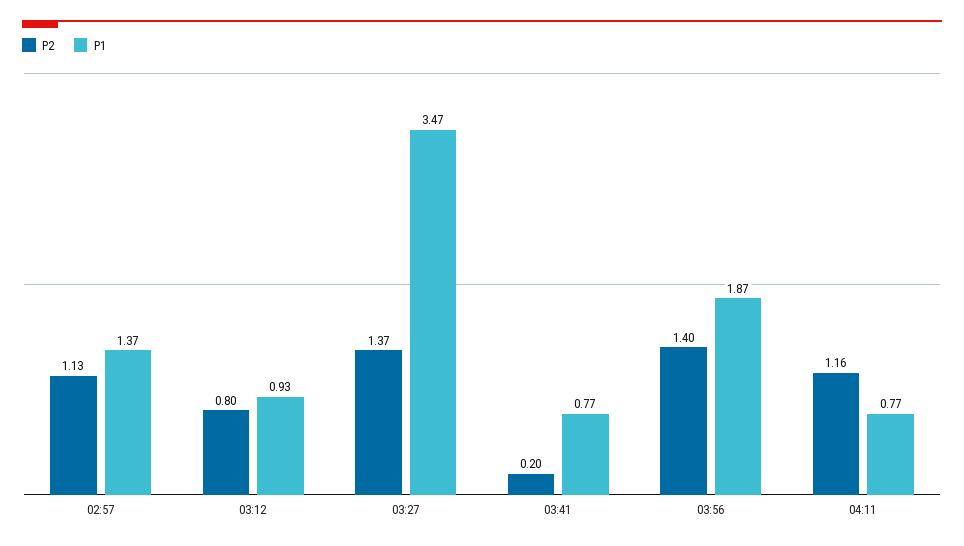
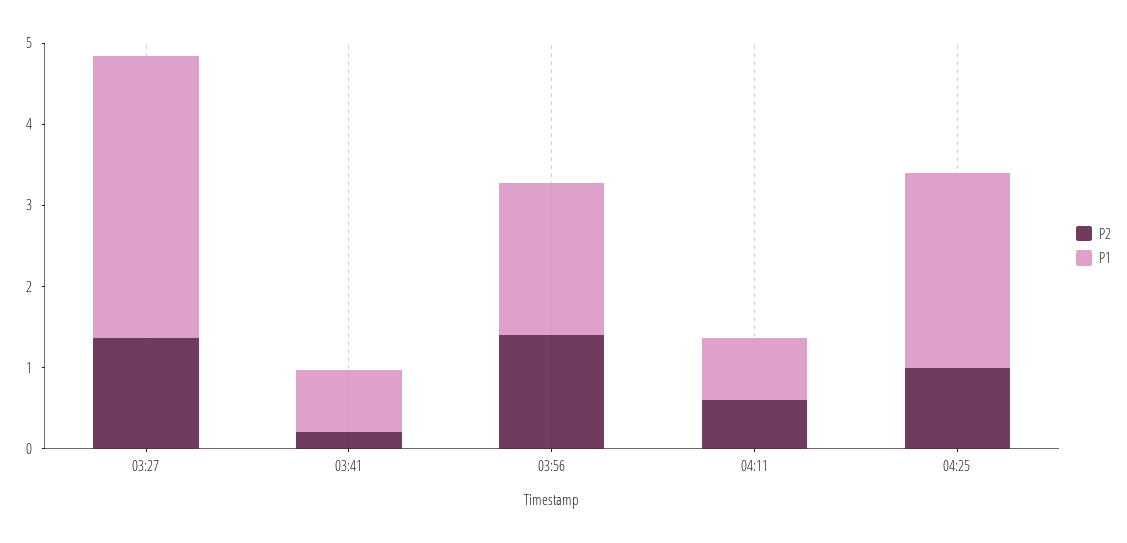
P2, 02:57: 1.13 -> none
P1, 02:57: 1.37 -> none
P2, 03:12: 0.8 -> none
P1, 03:12: 0.93 -> none
P2, 04:11: 1.16 -> 0.6
P2, 04:25: none -> 1
P1, 04:25: none -> 2.4

